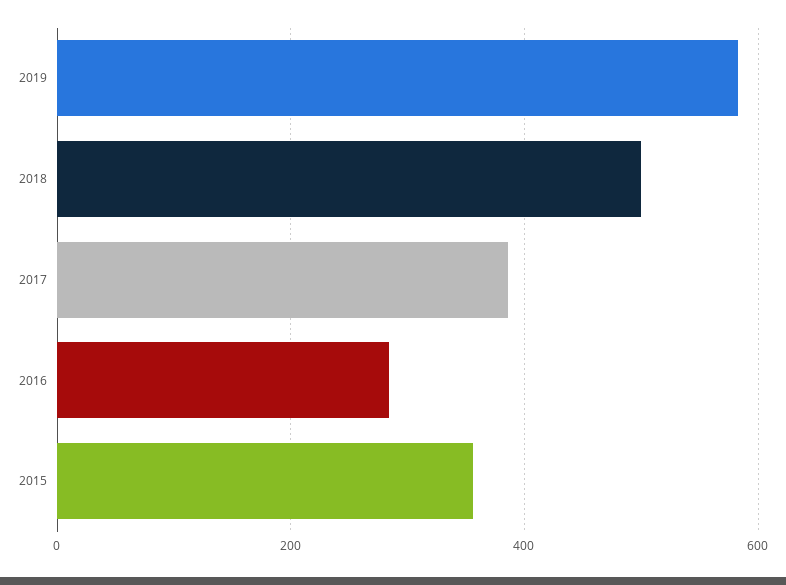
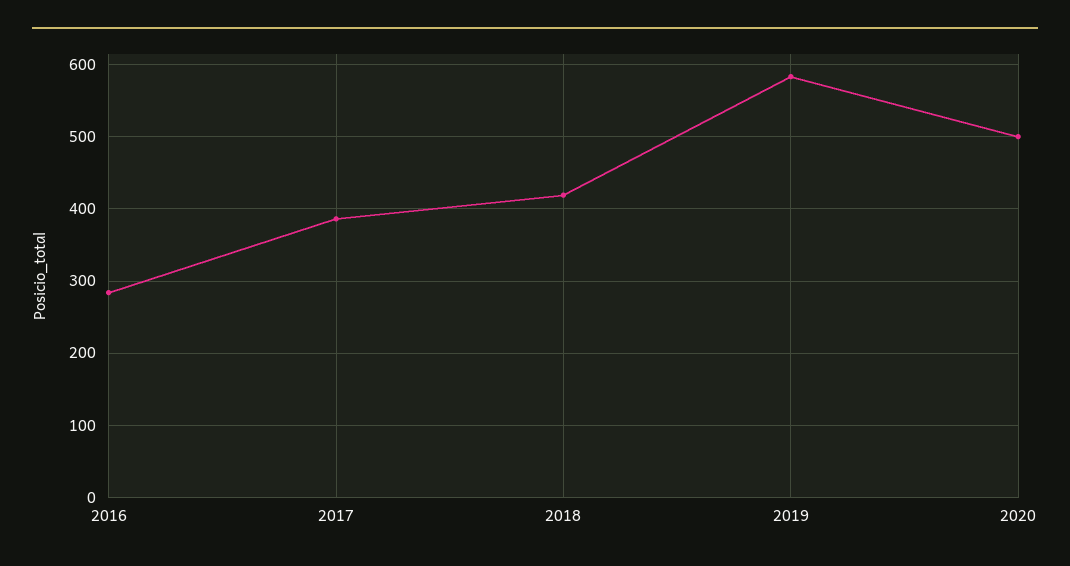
2018: 500 -> 420
2015: 360 -> none
2020: none -> 500

